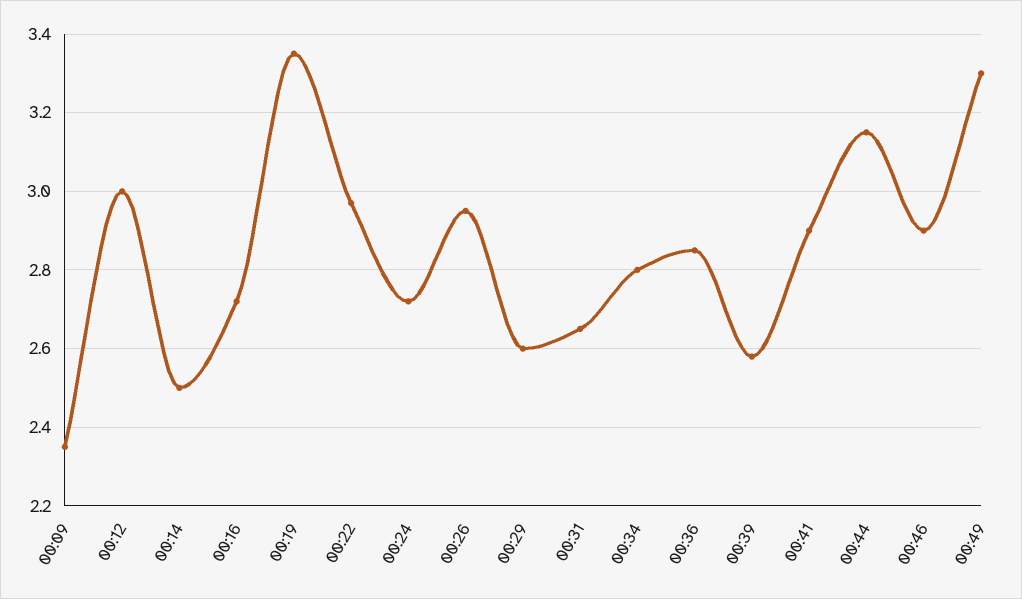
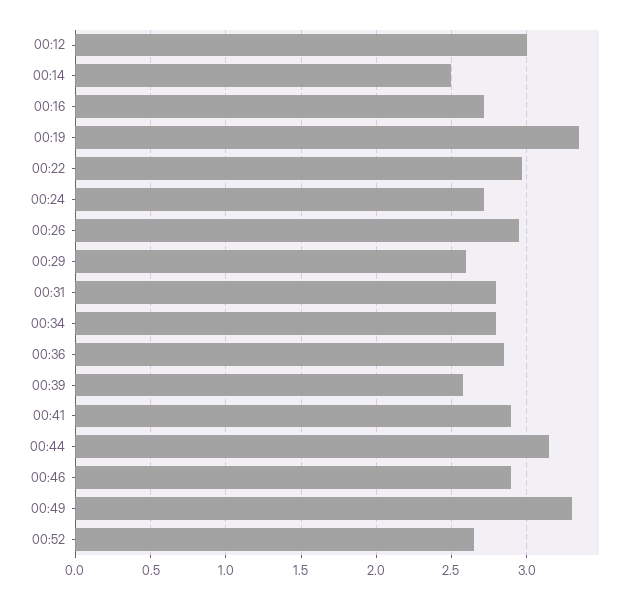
00:09: 2.35 -> none
00:31: 2.65 -> 2.8
00:52: none -> 2.65

